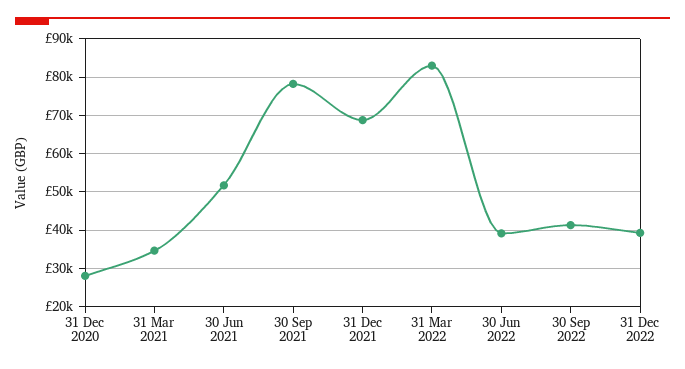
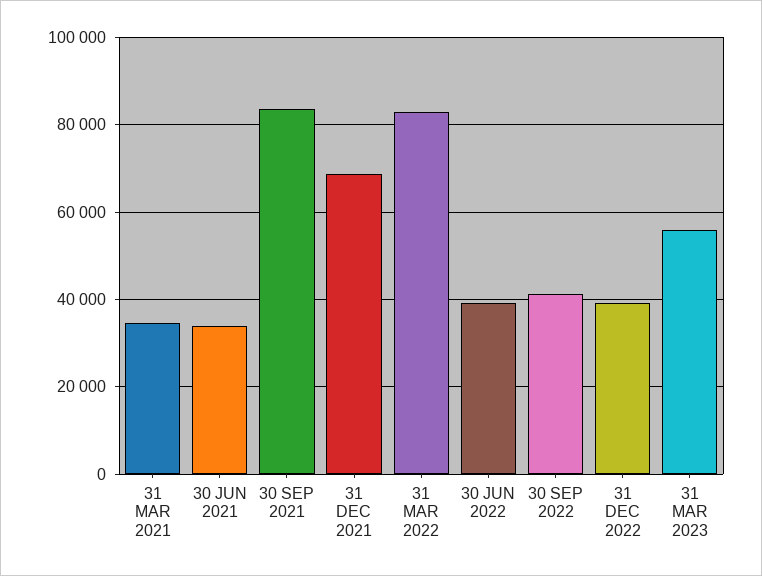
31 Dec 2020: 28000 -> none
30 Jun 2021: 52000 -> 34000
30 Sep 2021: 78000 -> 84000
31 MAR 2023: none -> 56000

